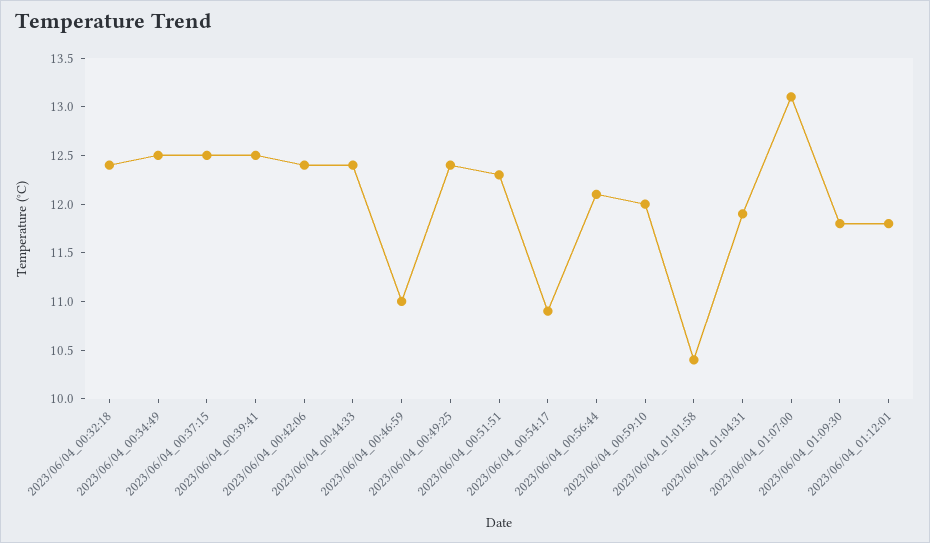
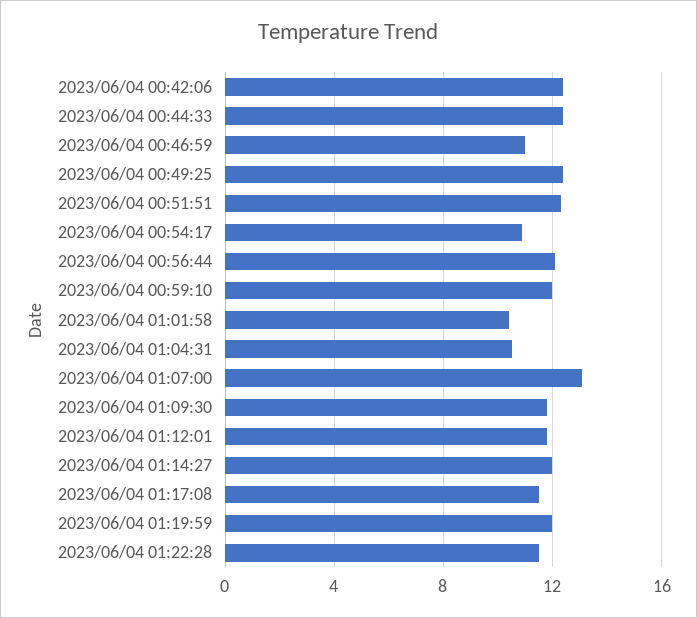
2023/06/04_00:32:18: 12.4 -> none
2023/06/04_00:34:49: 12.5 -> none
2023/06/04_00:37:15: 12.5 -> none
2023/06/04_00:39:41: 12.5 -> none
2023/06/04_01:04:31: 11.9 -> 10.5
2023/06/04 01:14:27: none -> 12
2023/06/04 01:17:08: none -> 11.5
2023/06/04 01:19:59: none -> 12
2023/06/04 01:22:28: none -> 11.5

